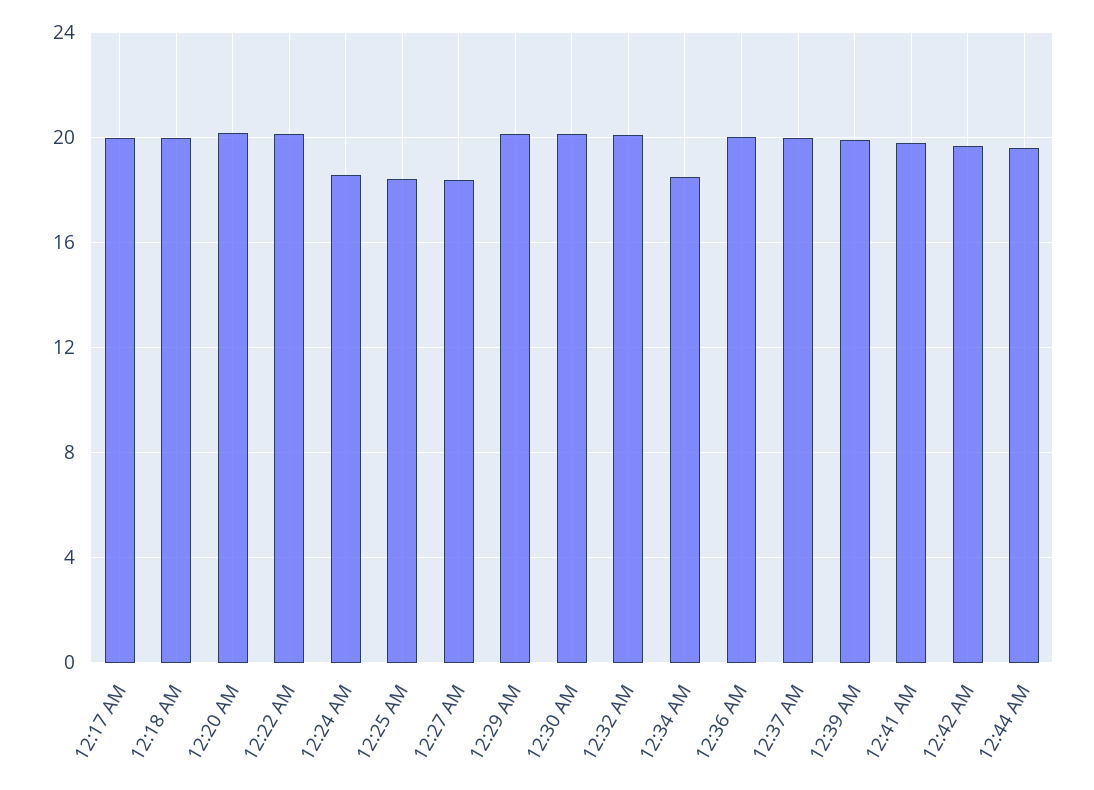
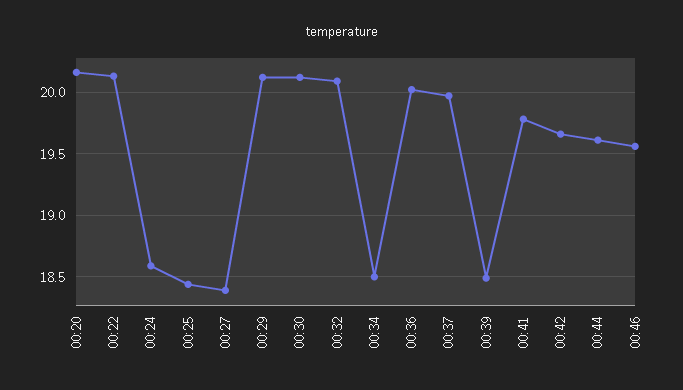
12:17 AM: 20 -> none
12:18 AM: 20 -> none
12:39 AM: 20 -> 18.5
00:46: none -> 19.55

